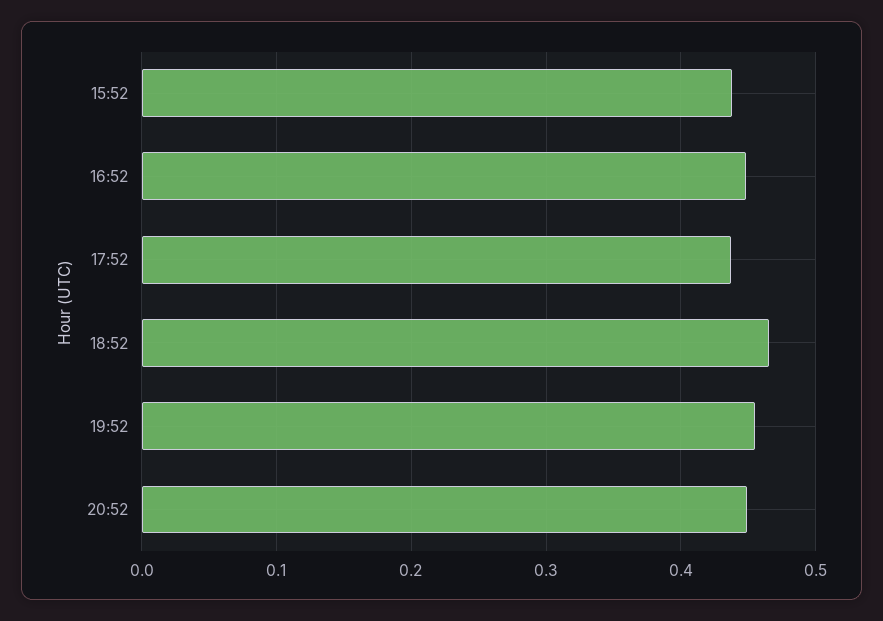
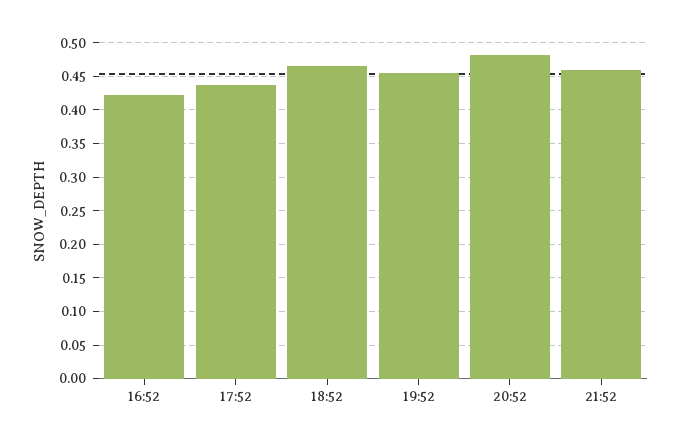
15:52: 0.44 -> none
16:52: 0.45 -> 0.42
20:52: 0.45 -> 0.48
21:52: none -> 0.46

